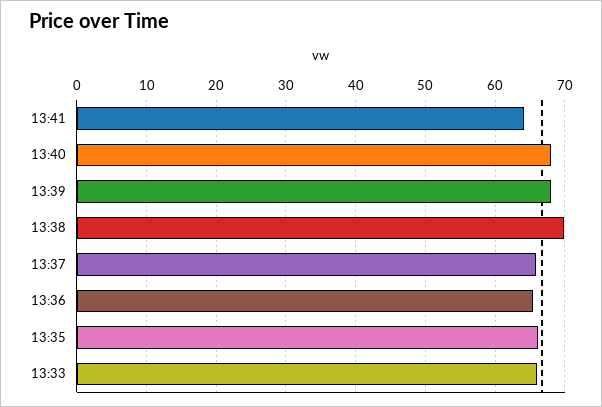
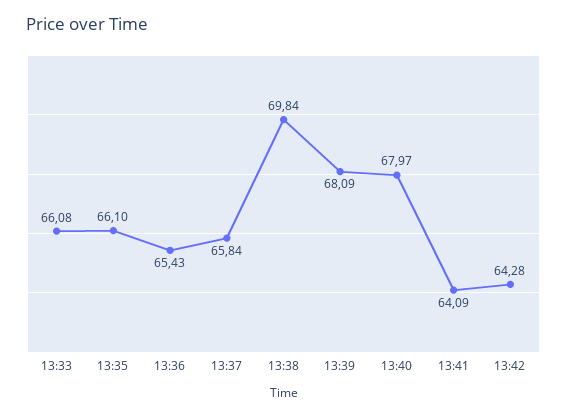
13:42: none -> 64.28

